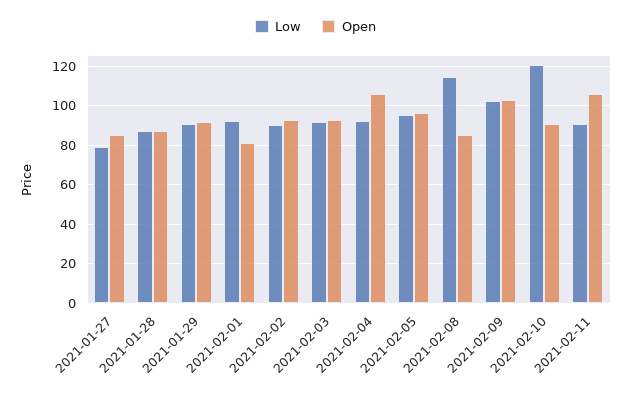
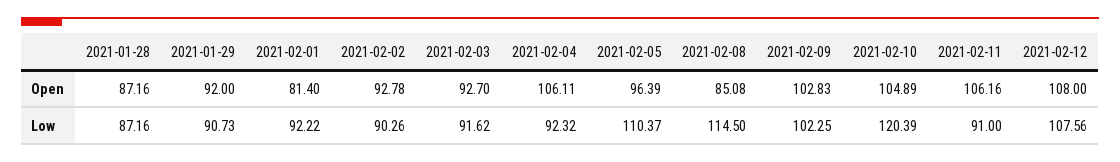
Low, 2021-01-27: 80 -> none
Open, 2021-01-27: 85 -> none
Low, 2021-02-05: 95 -> 110.37
Open, 2021-02-10: 90 -> 104.89
Open, 2021-02-12: none -> 108
Low, 2021-02-12: none -> 107.56

